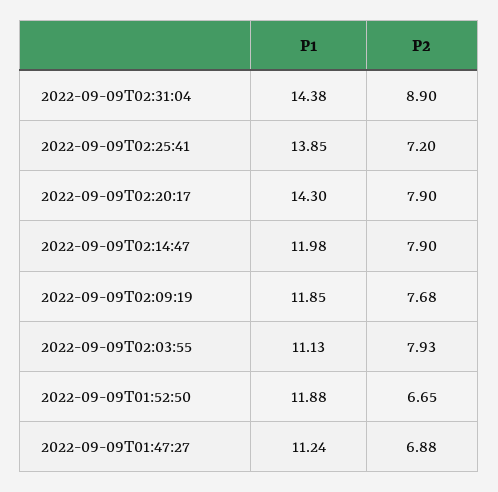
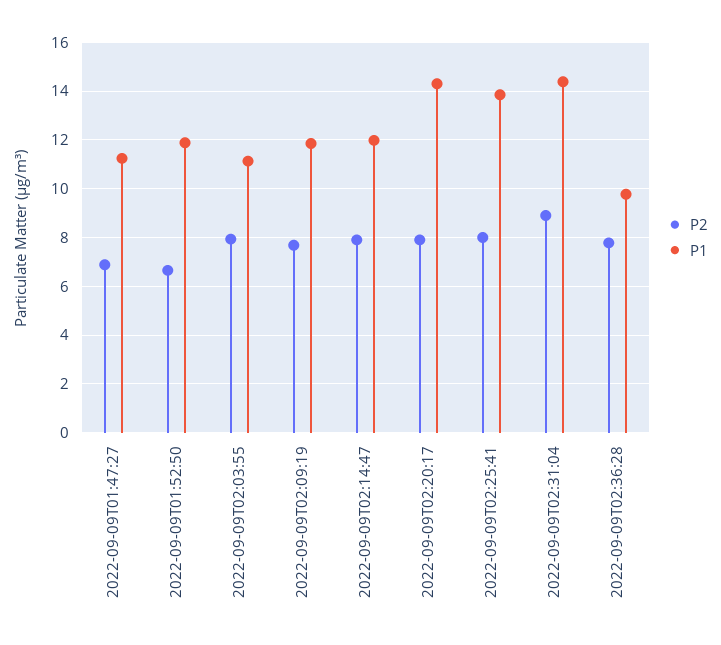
P2, 2022-09-09T02:25:41: 7.2 -> 8
P2, 2022-09-09T02:36:28: none -> 7.75
P1, 2022-09-09T02:36:28: none -> 9.75

